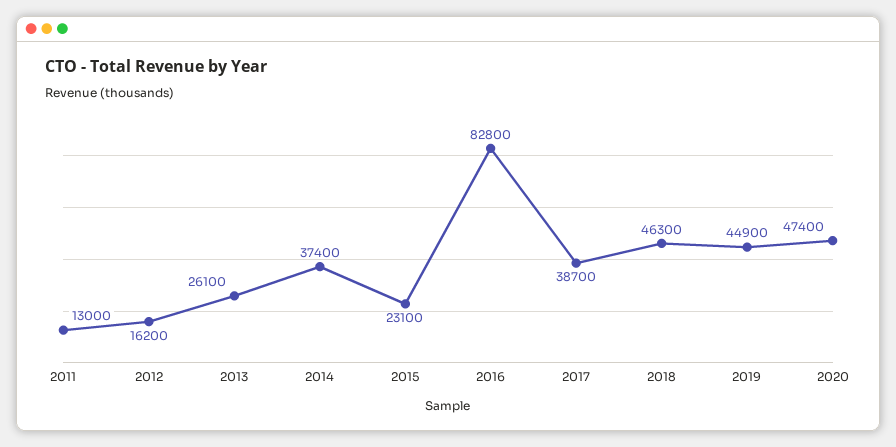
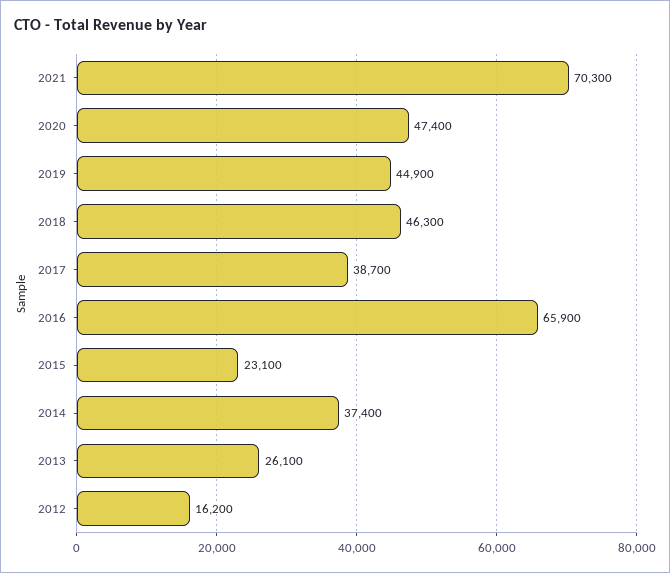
2011: 13000 -> none
2016: 82800 -> 65900
2021: none -> 70300

